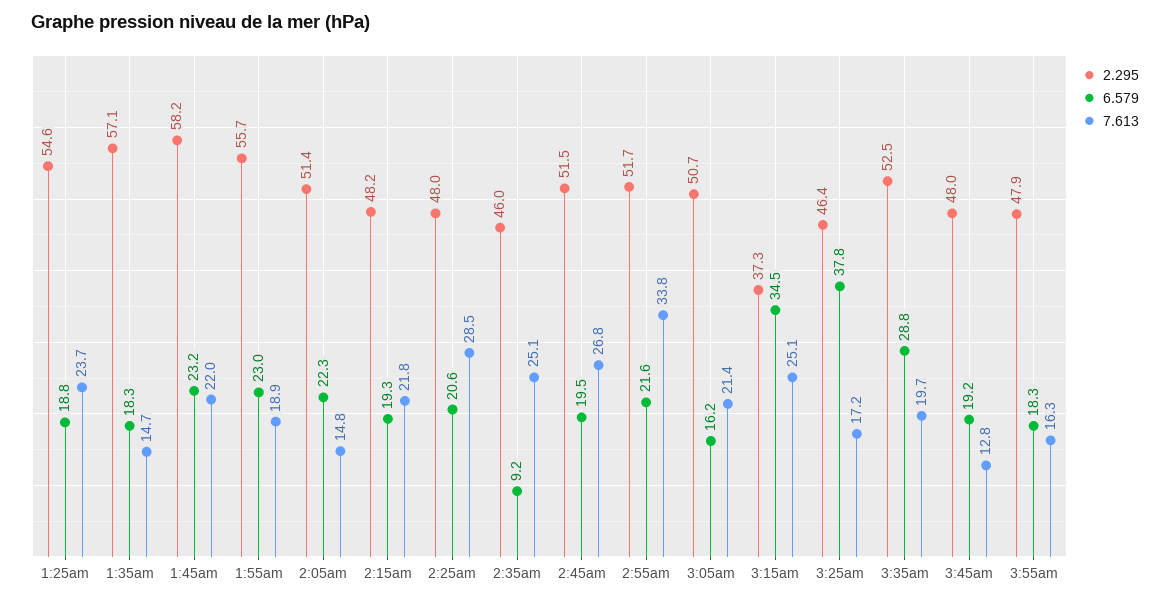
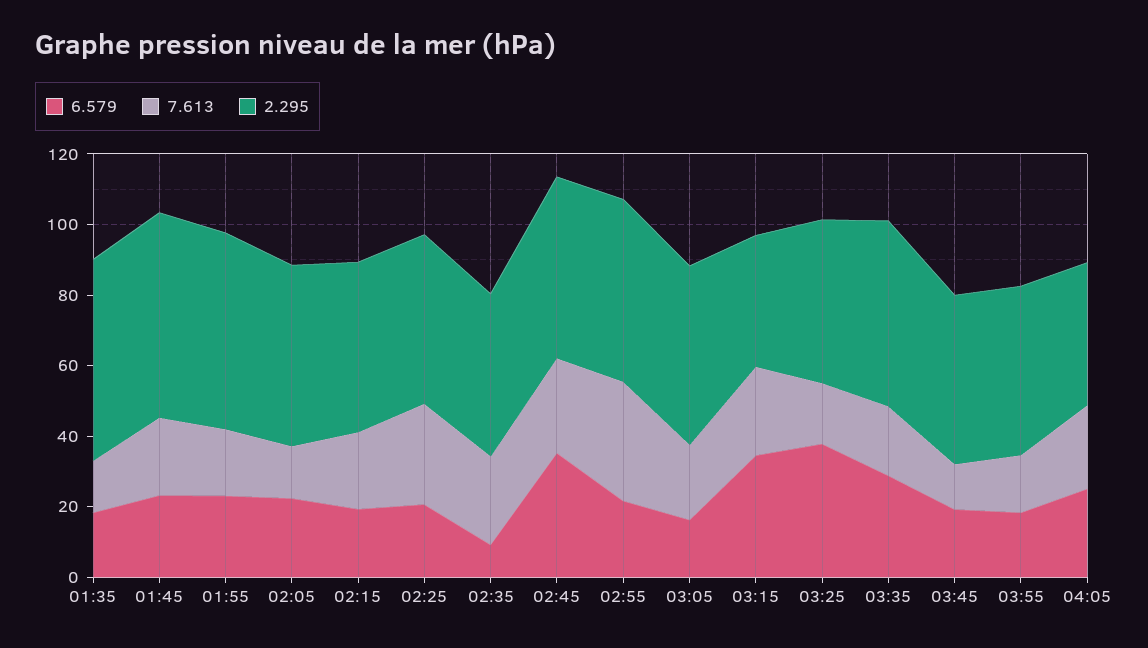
2.295, 1:25am: 54.6 -> none
6.579, 1:25am: 18.8 -> none
7.613, 1:25am: 23.7 -> none
6.579, 2:45am: 19.5 -> 35
6.579, 04:05: none -> 25
7.613, 04:05: none -> 25
2.295, 04:05: none -> 40

